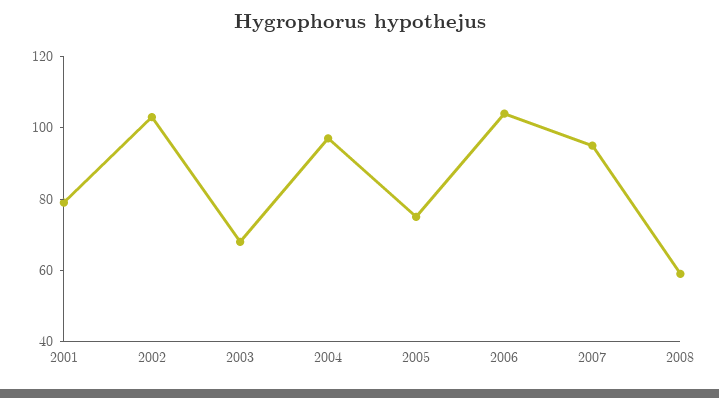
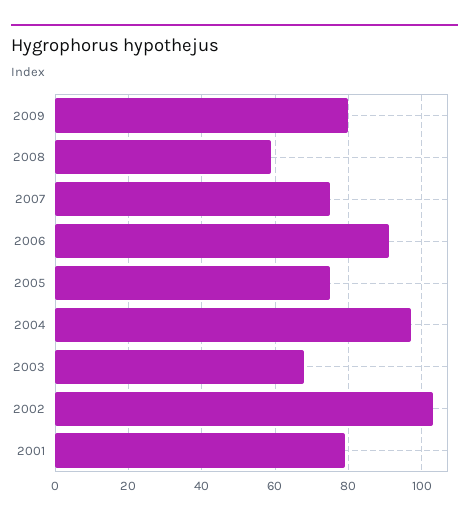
2006: 105 -> 90
2007: 95 -> 75
2009: none -> 80

